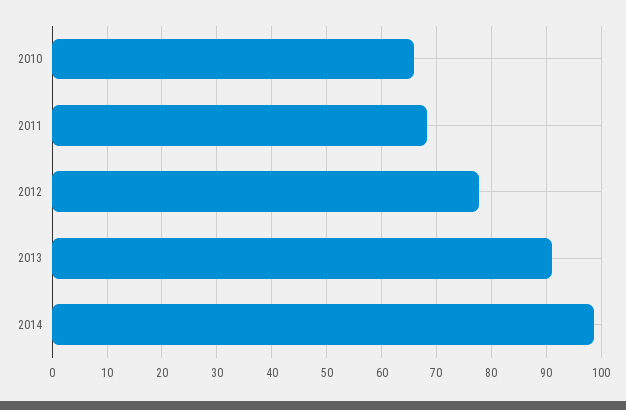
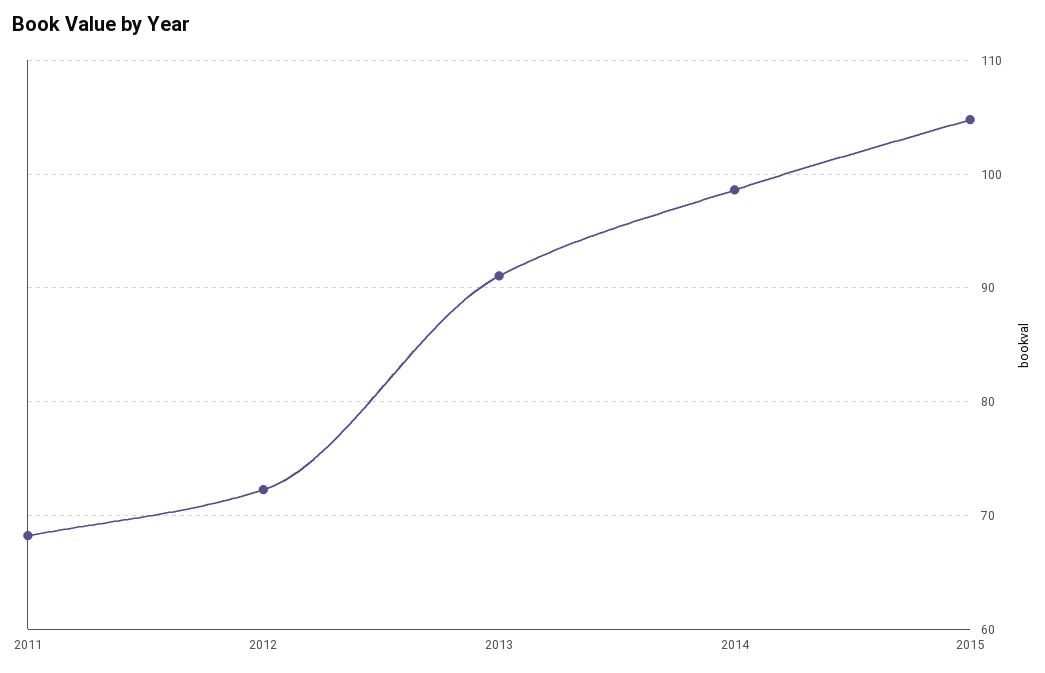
2010: 66 -> none
2012: 78 -> 72
2015: none -> 105

